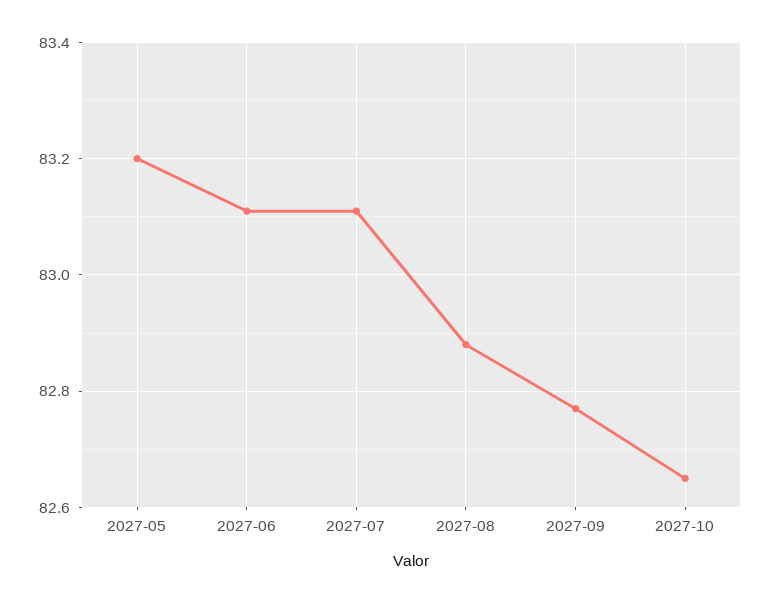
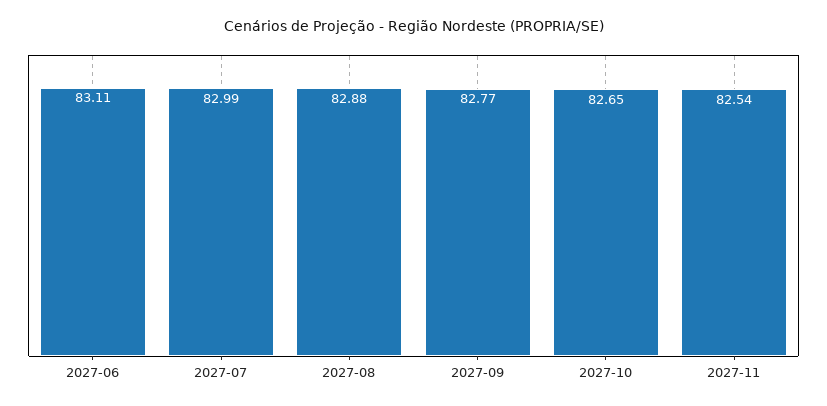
2027-05: 83.2 -> none
2027-07: 83.1 -> 82.99
2027-11: none -> 82.54

